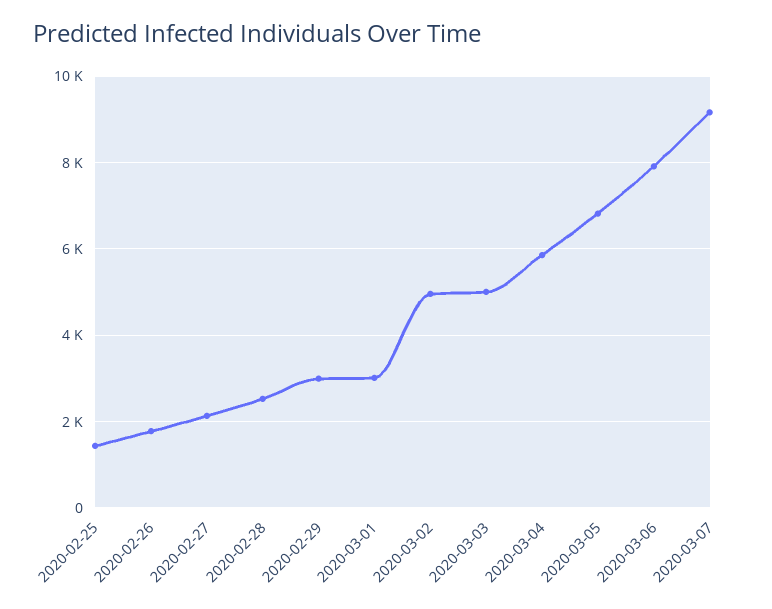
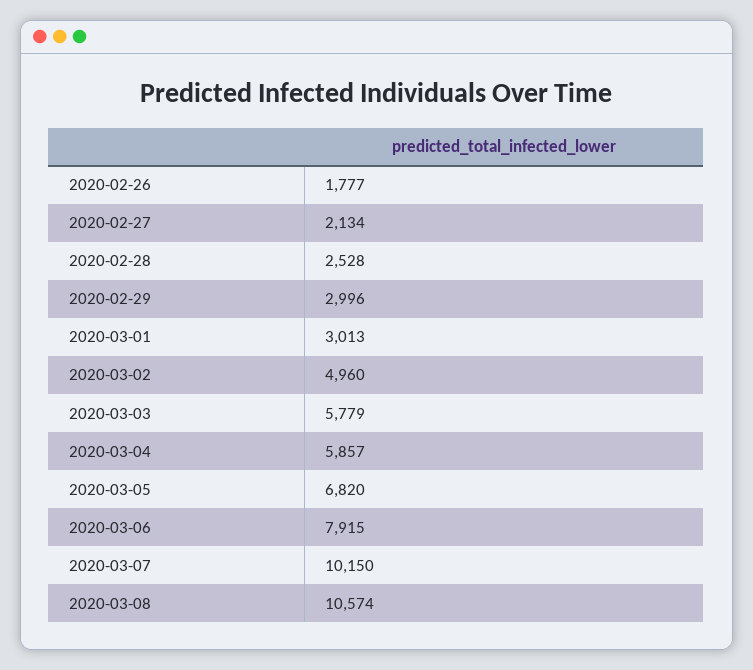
2020-02-25: 1400 -> none
2020-03-03: 5000 -> 5779
2020-03-07: 9200 -> 10150
2020-03-08: none -> 10574

